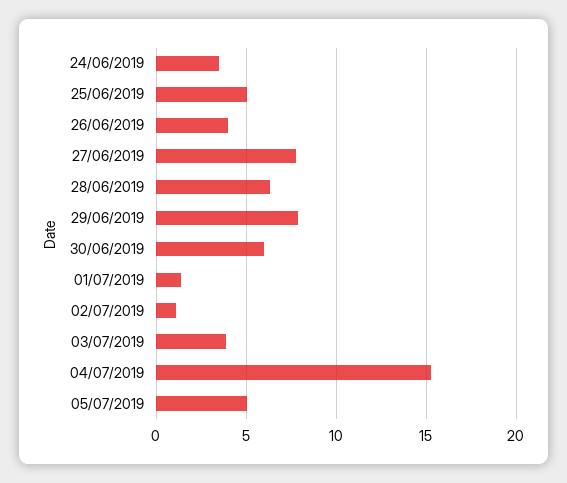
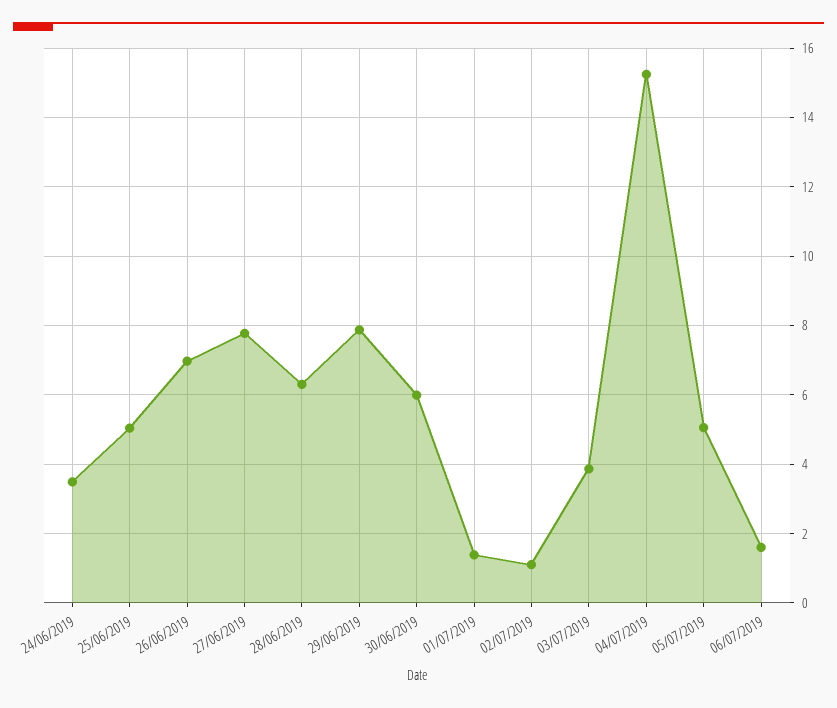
26/06/2019: 4 -> 7
06/07/2019: none -> 1.6

